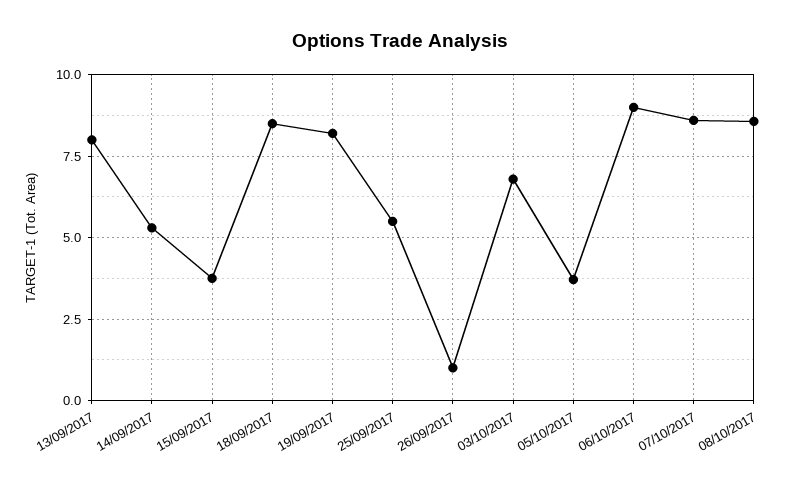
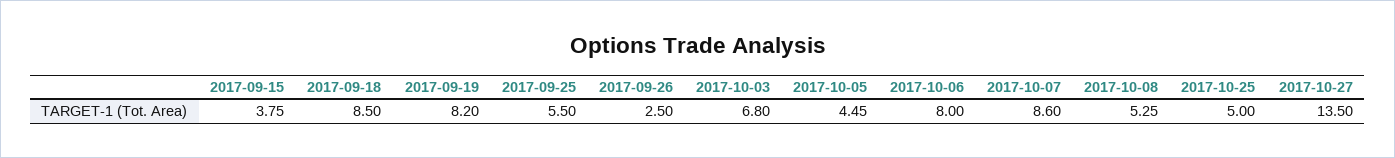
13/09/2017: 8 -> none
14/09/2017: 5.25 -> none
26/09/2017: 1 -> 2.5
05/10/2017: 3.75 -> 4.45
06/10/2017: 9 -> 8
08/10/2017: 8.5 -> 5.25
2017-10-25: none -> 5
2017-10-27: none -> 13.5

